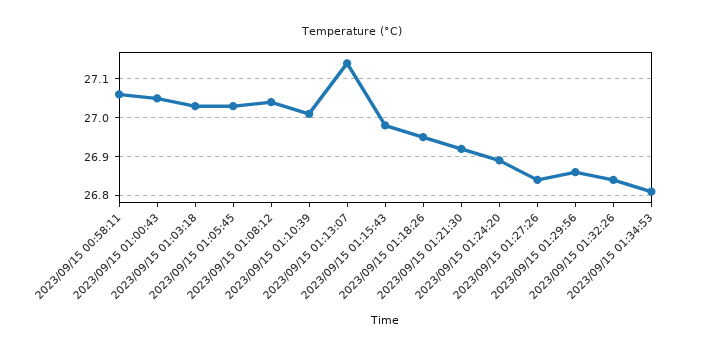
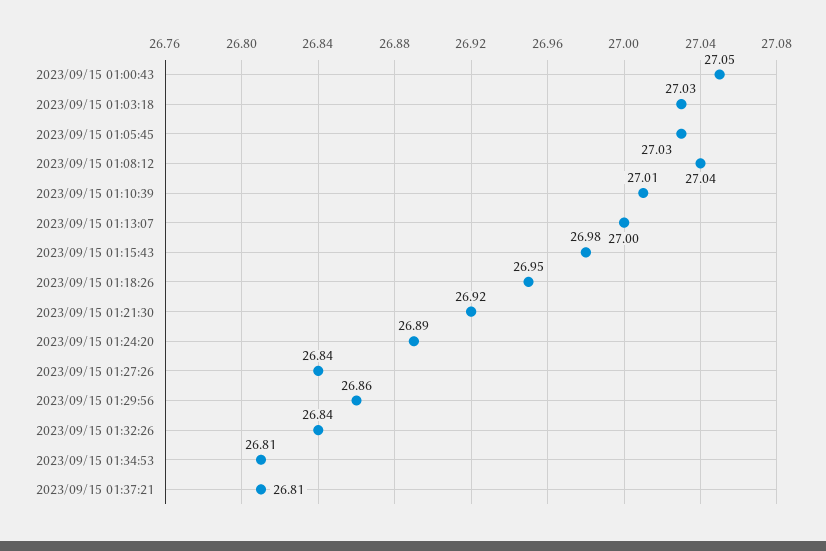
2023/09/15 00:58:11: 27.05 -> none
2023/09/15 01:13:07: 27.15 -> 27
2023/09/15 01:37:21: none -> 26.81

